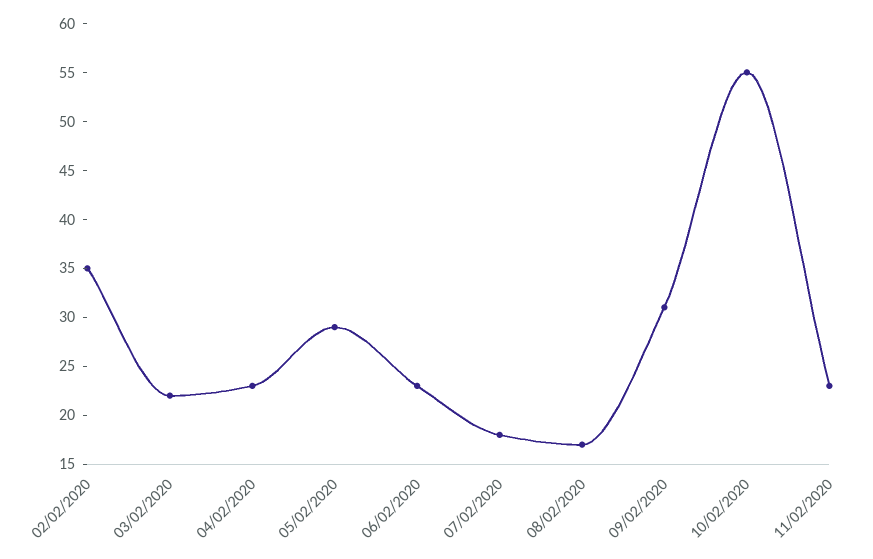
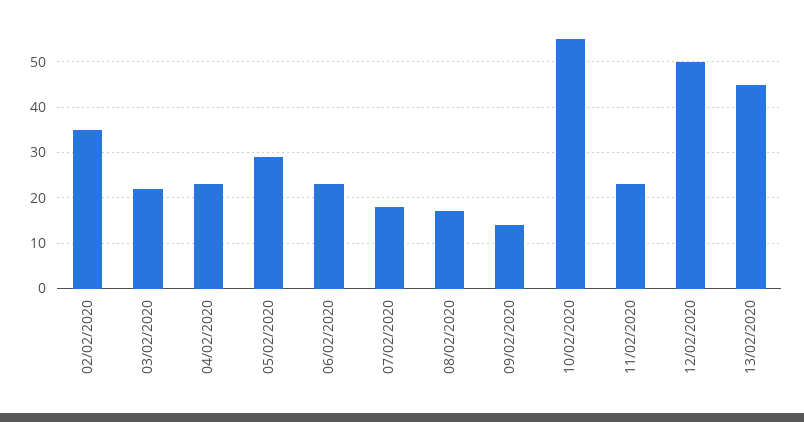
09/02/2020: 31 -> 15
12/02/2020: none -> 50
13/02/2020: none -> 45

